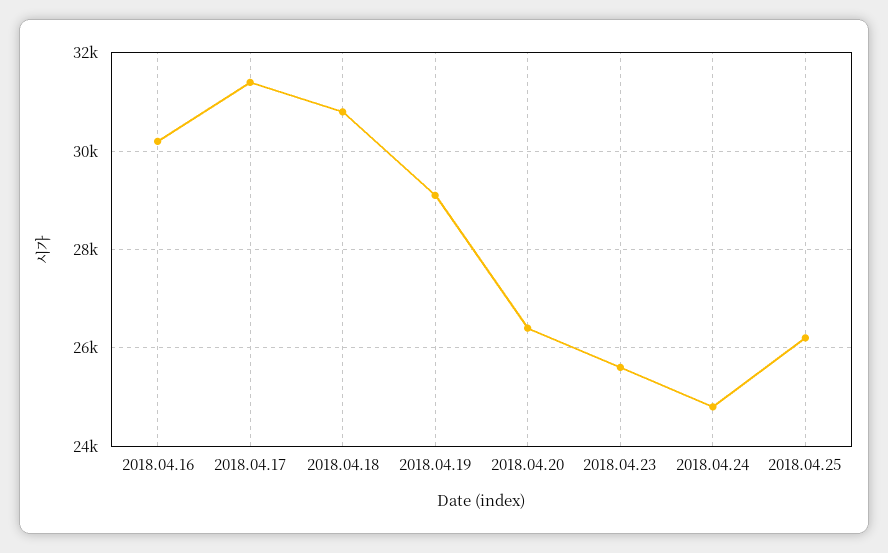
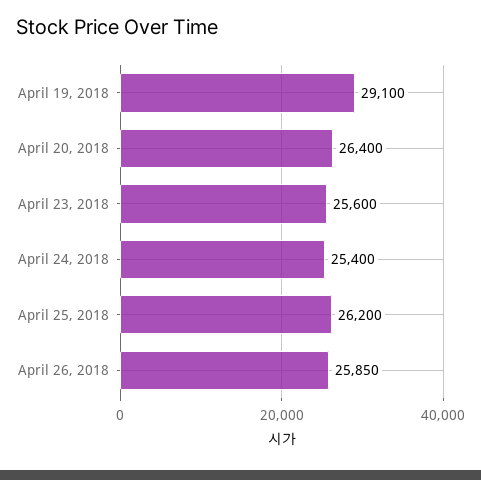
2018.04.16: 30200 -> none
2018.04.17: 31400 -> none
2018.04.18: 30800 -> none
2018.04.24: 24800 -> 25400
April 26, 2018: none -> 25850

